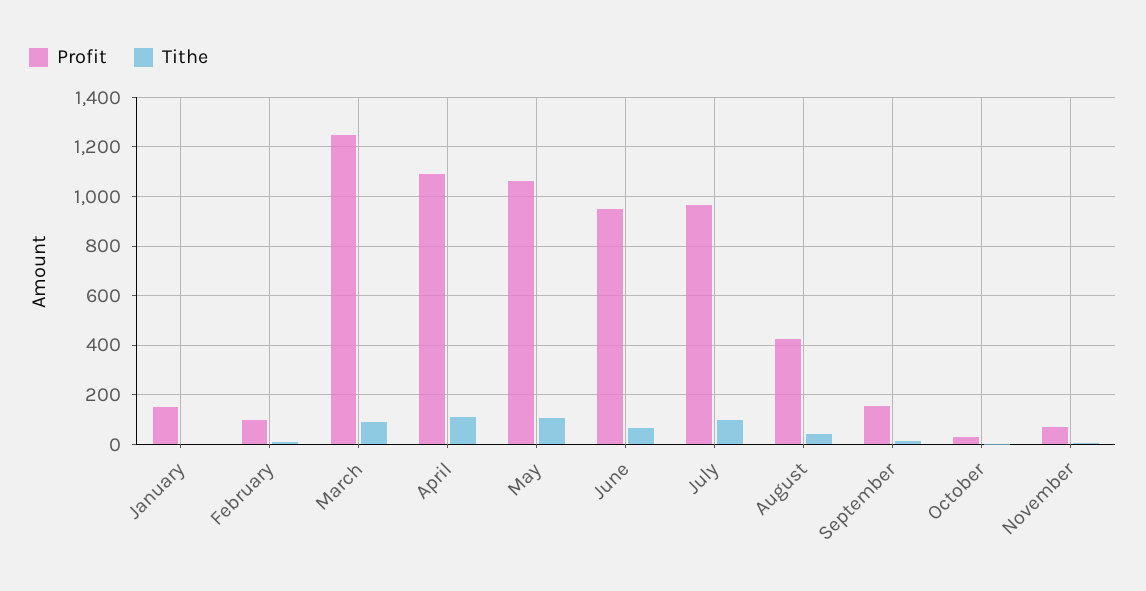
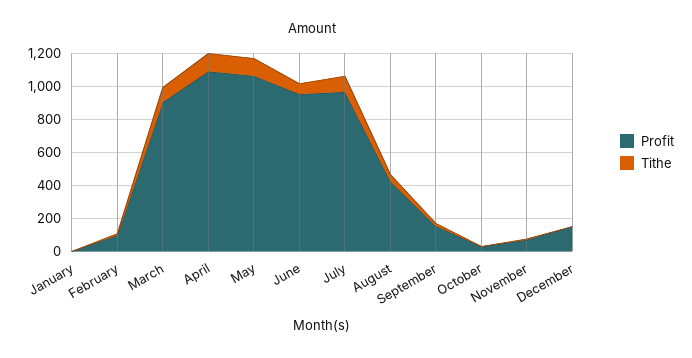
Profit, January: 150 -> 0
Profit, March: 1250 -> 900
Profit, December: none -> 150
Tithe, December: none -> 0

